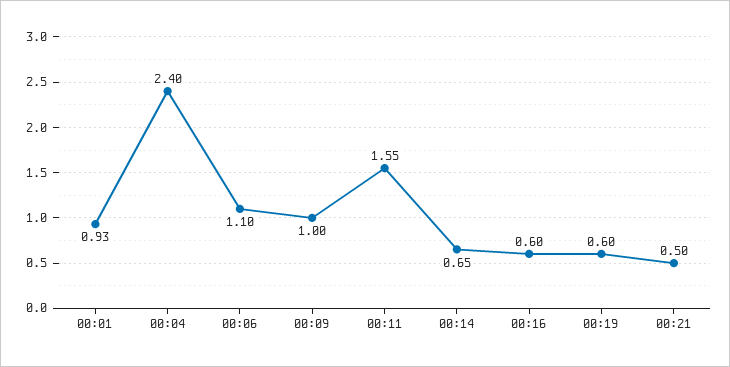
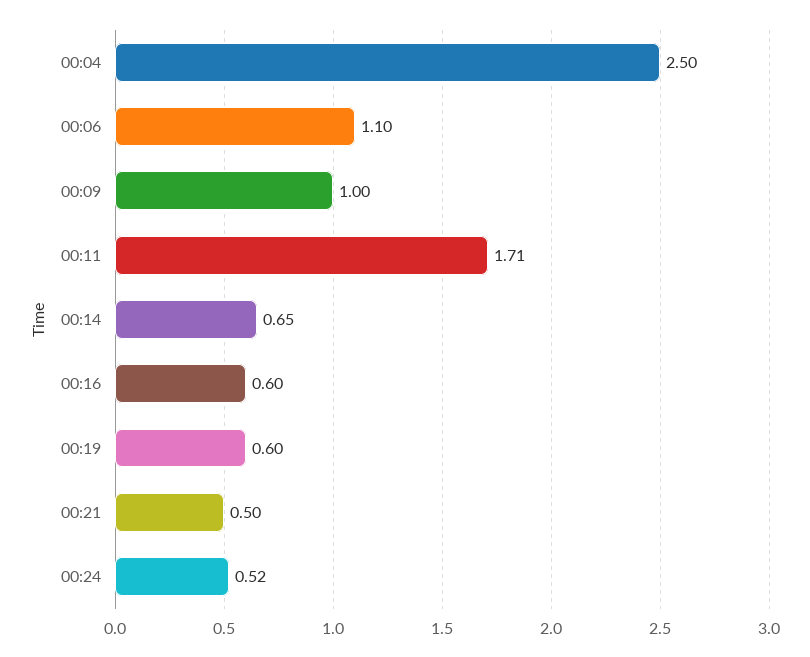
00:01: 0.93 -> none
00:04: 2.4 -> 2.5
00:11: 1.55 -> 1.71
00:24: none -> 0.52

